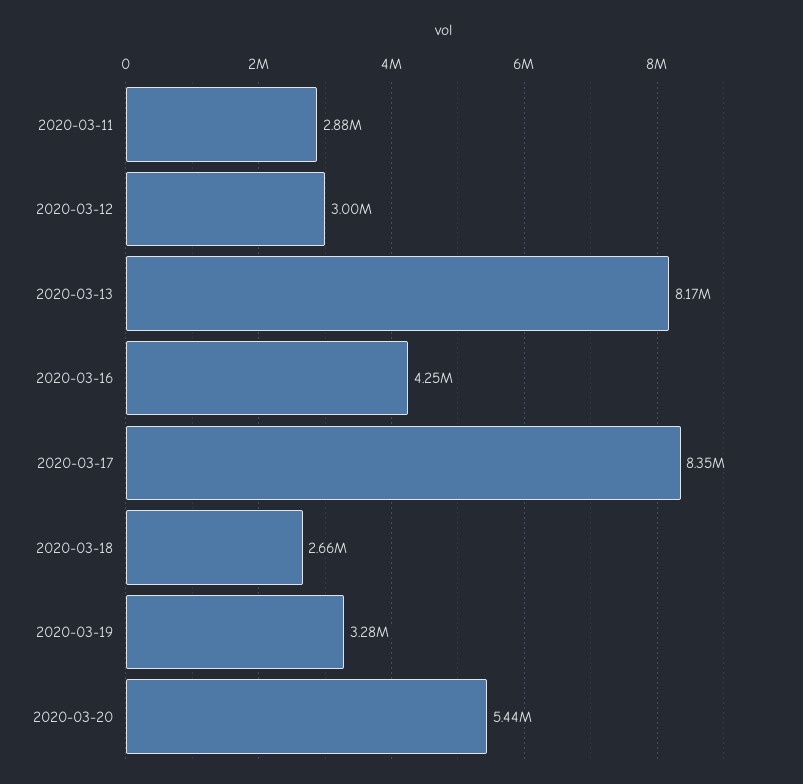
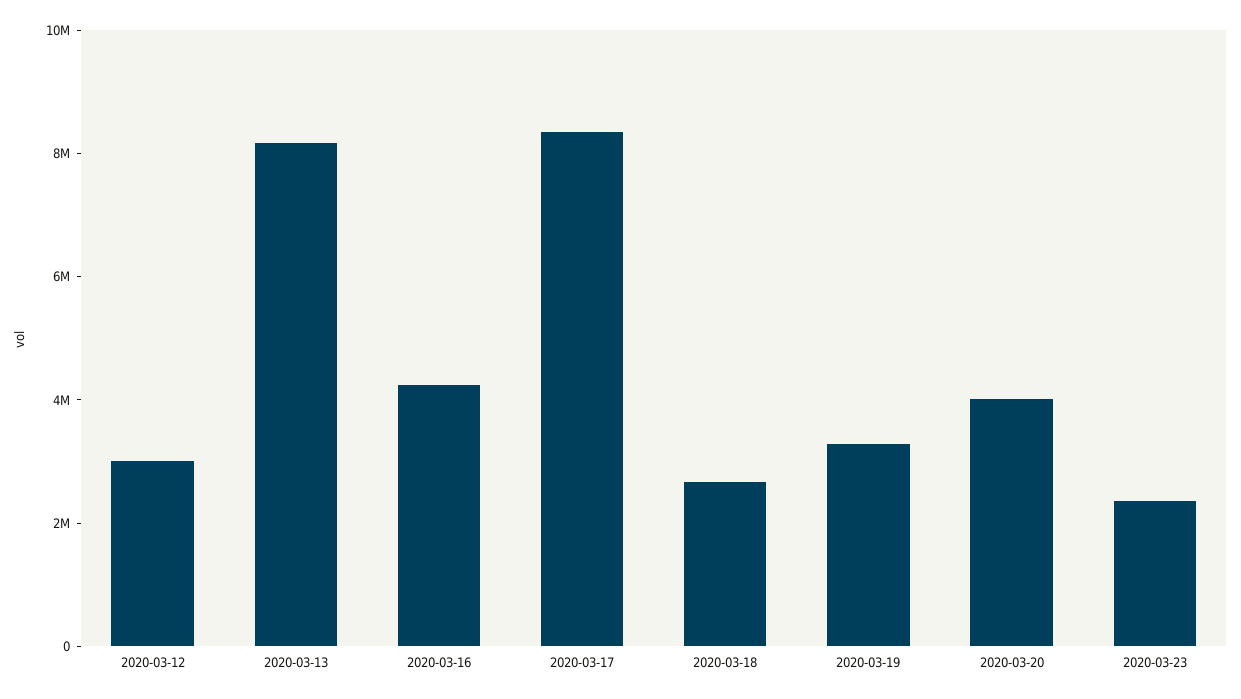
2020-03-11: 2880000 -> none
2020-03-20: 5440000 -> 4000000
2020-03-23: none -> 2500000

